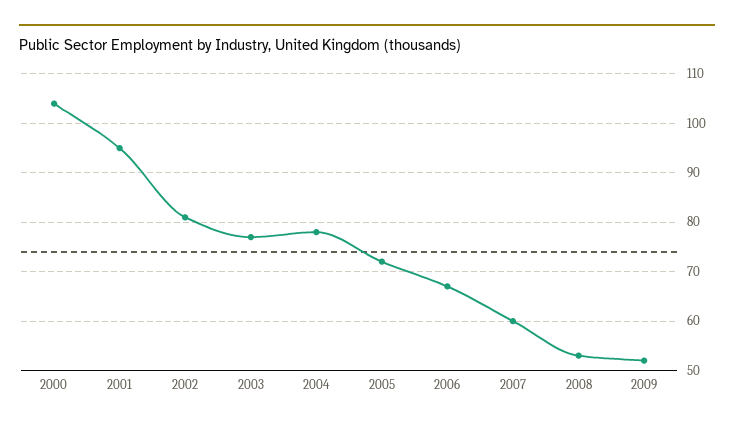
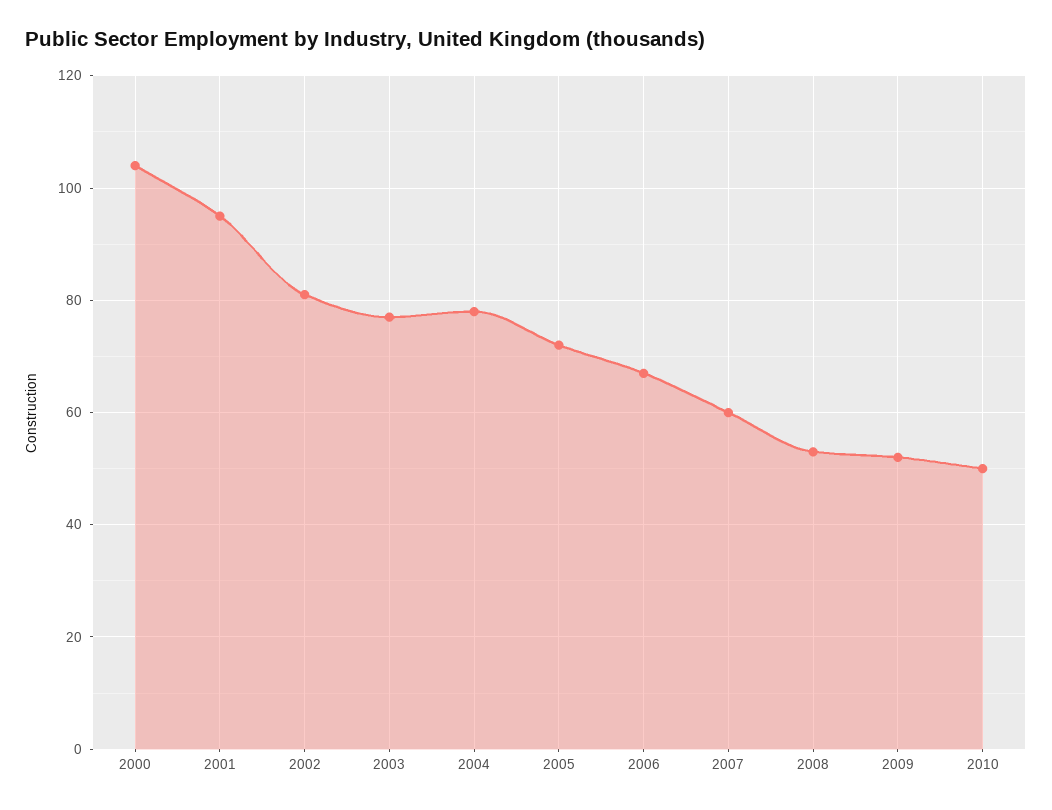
2010: none -> 50

